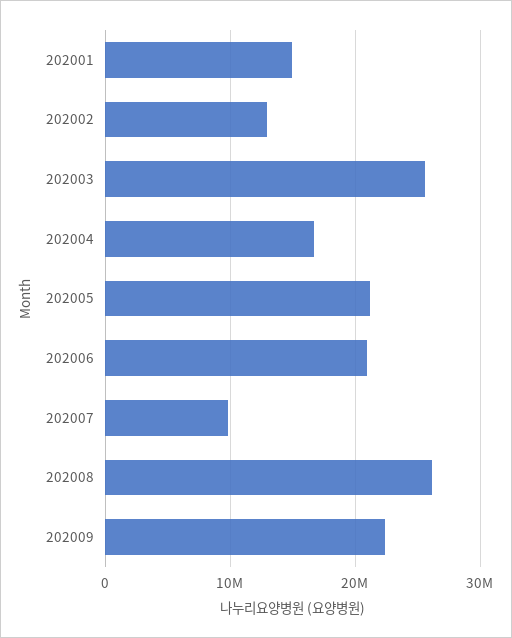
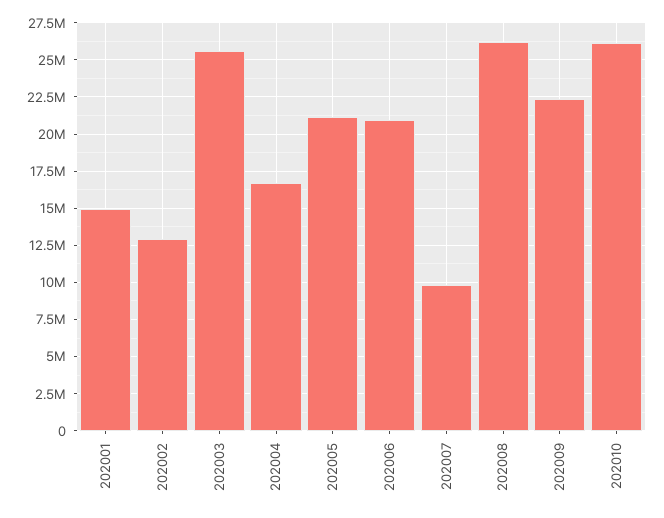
202010: none -> 26000000

